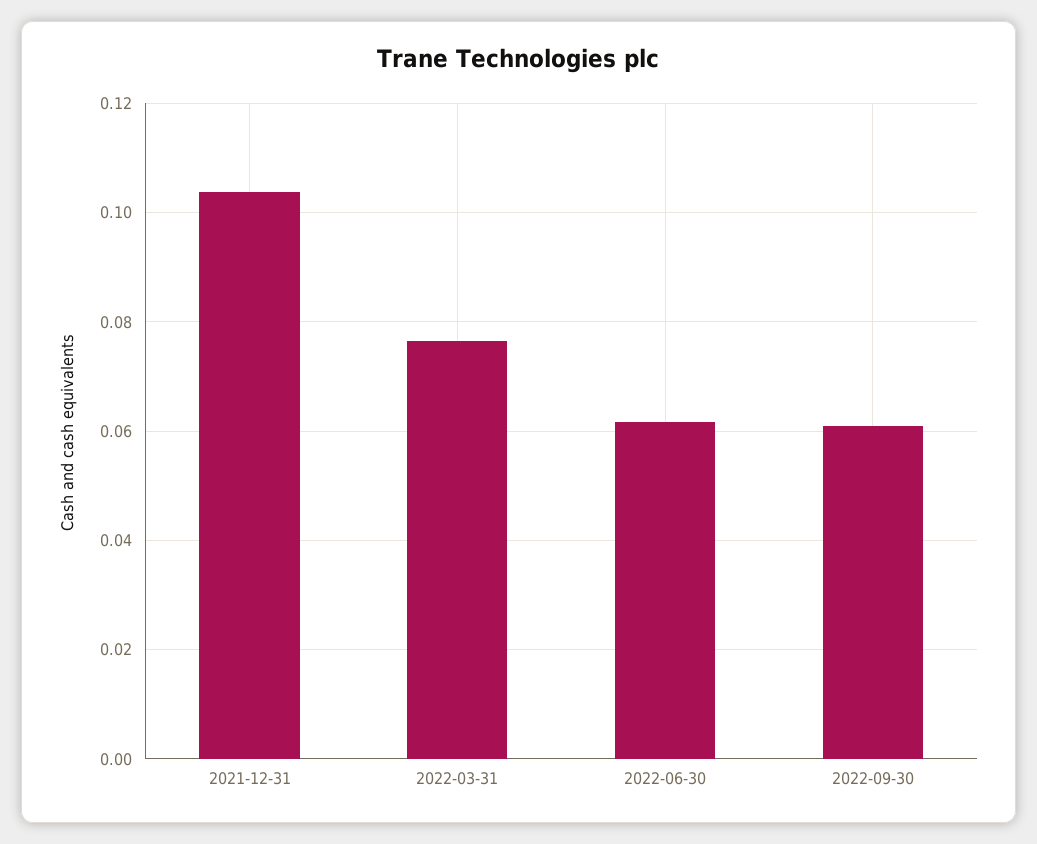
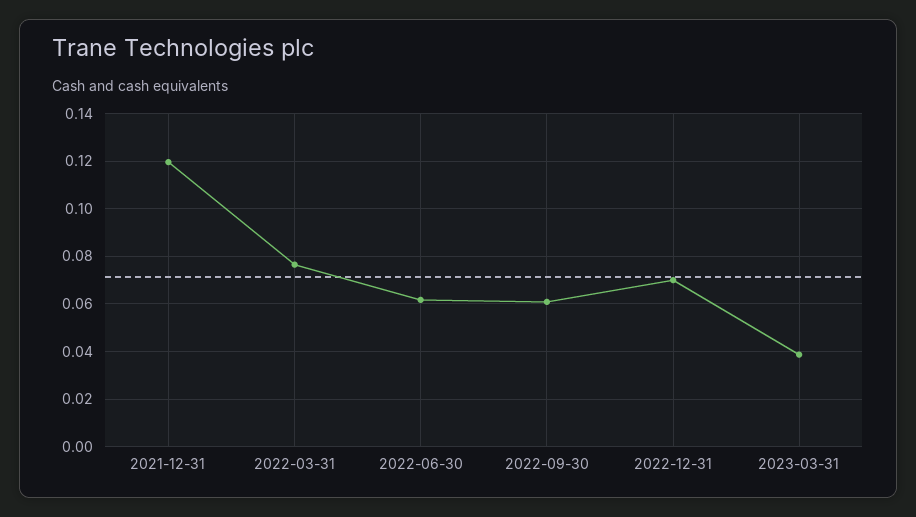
2021-12-31: 0.104 -> 0.12
2022-12-31: none -> 0.07
2023-03-31: none -> 0.04

